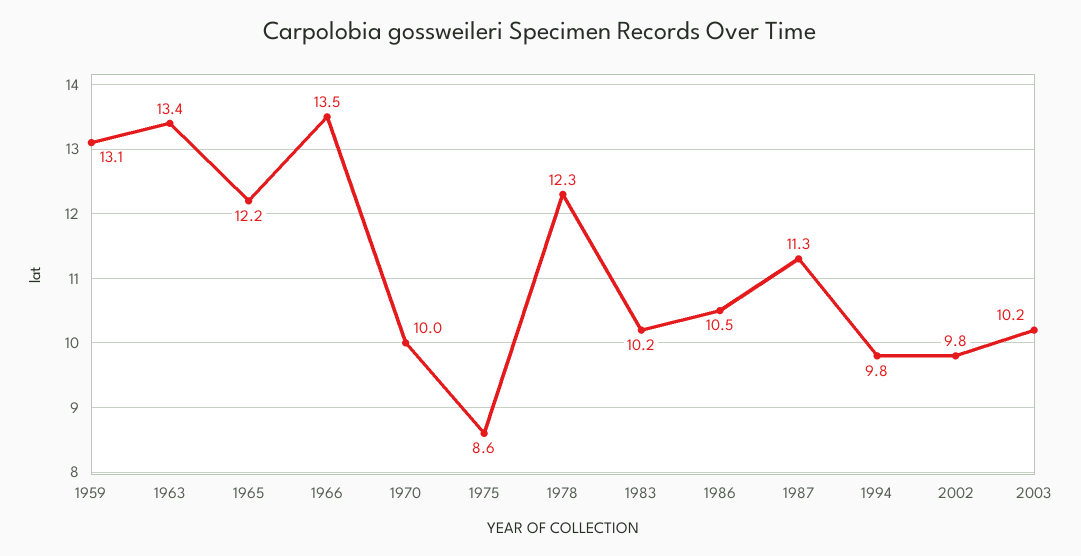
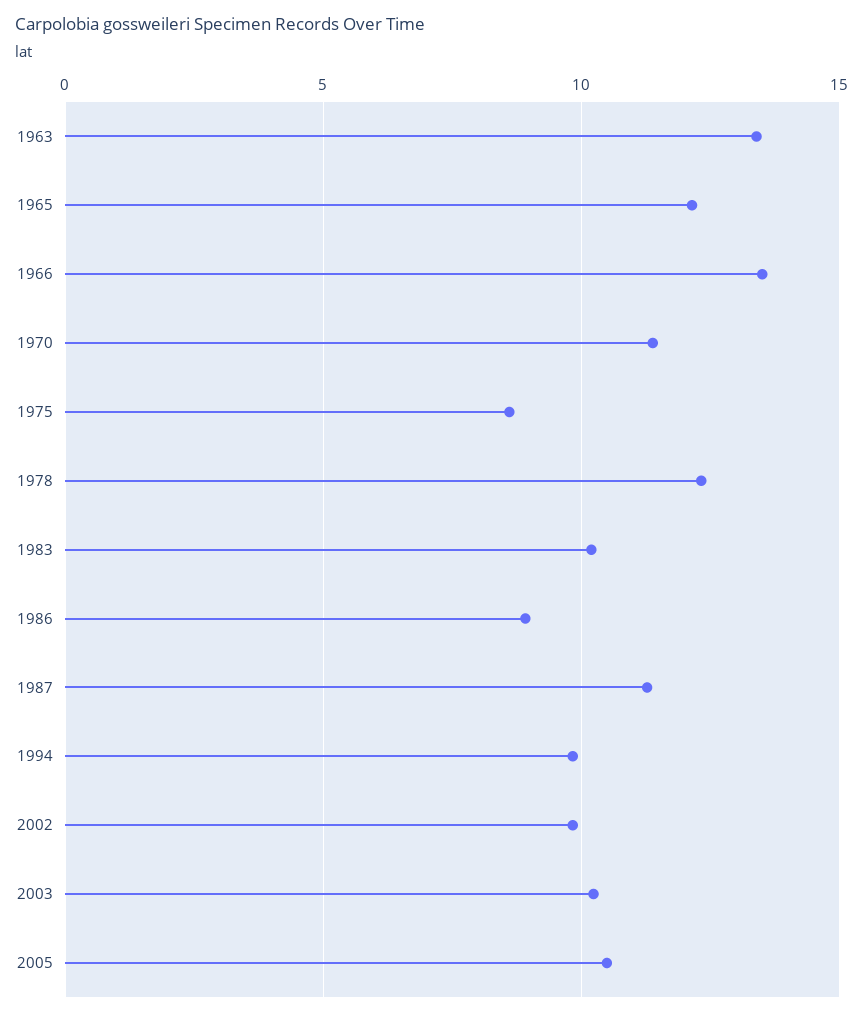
1959: 13.1 -> none
1970: 10 -> 11.5
1986: 10.5 -> 9
2005: none -> 10.5

